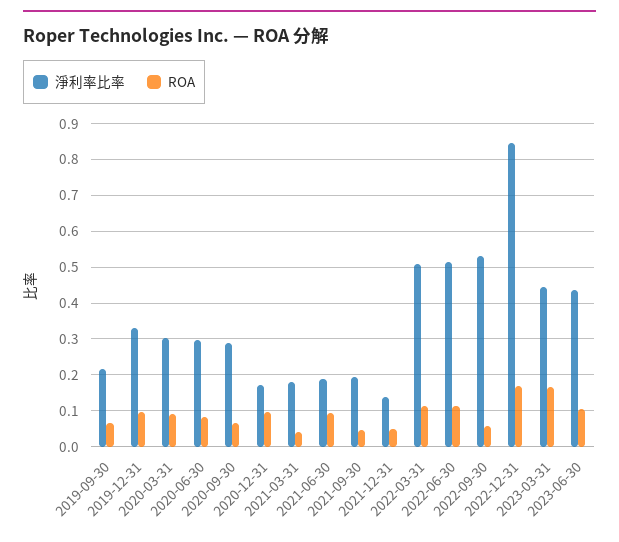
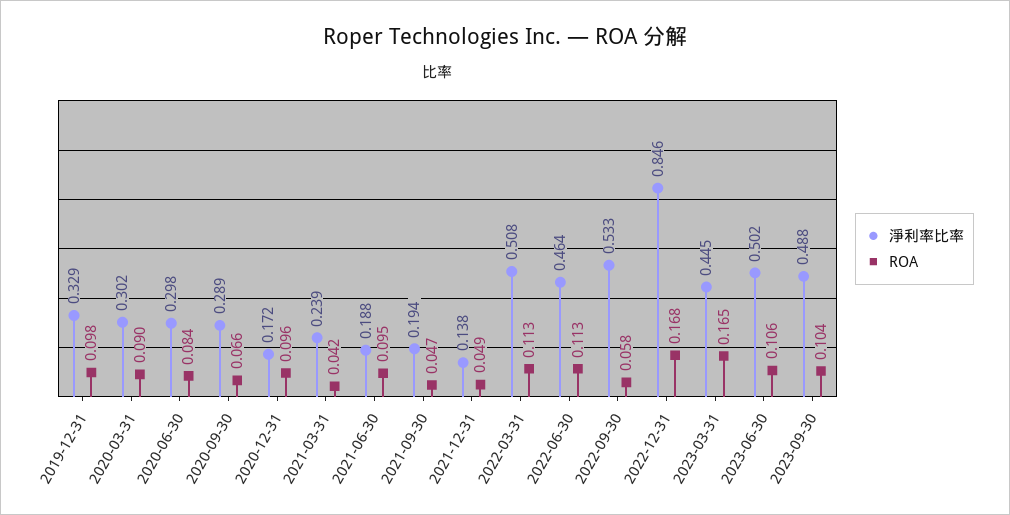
淨利率比率, 2019-09-30: 0.22 -> none
ROA, 2019-09-30: 0.06 -> none
淨利率比率, 2021-03-31: 0.18 -> 0.239
淨利率比率, 2022-06-30: 0.52 -> 0.464
淨利率比率, 2023-06-30: 0.44 -> 0.502
淨利率比率, 2023-09-30: none -> 0.488
ROA, 2023-09-30: none -> 0.104

